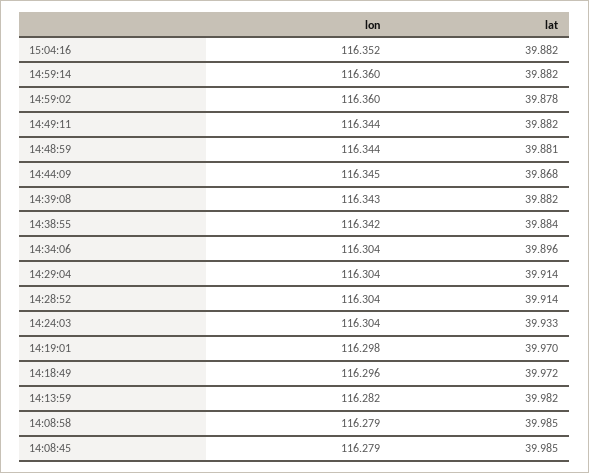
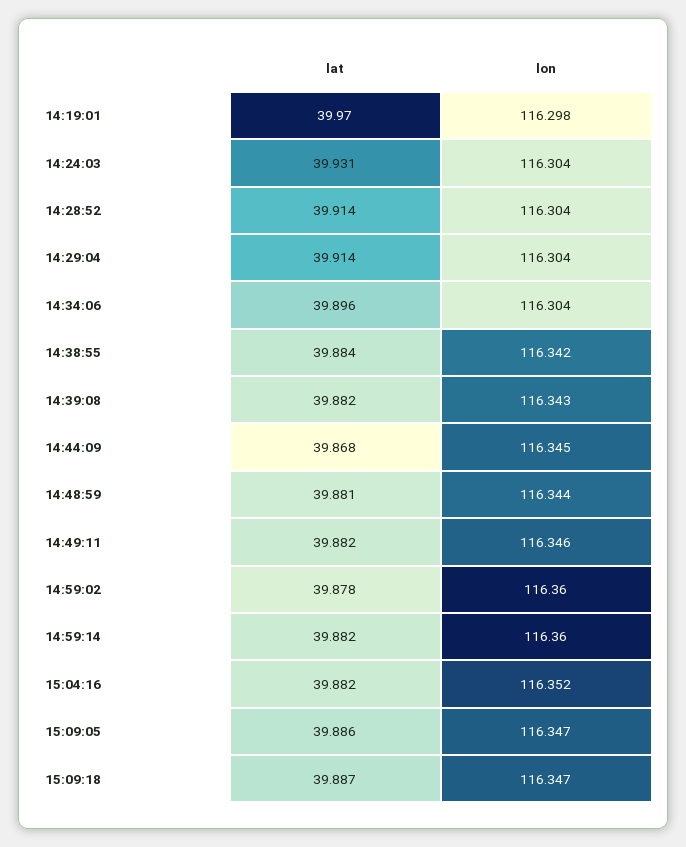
lon, 14:49:11: 116.344 -> 116.346
lat, 14:24:03: 39.933 -> 39.931
lon, 14:18:49: 116.296 -> none
lat, 14:18:49: 39.972 -> none
lon, 14:13:59: 116.282 -> none
lat, 14:13:59: 39.982 -> none
lon, 14:08:58: 116.279 -> none
lat, 14:08:58: 39.985 -> none
lon, 14:08:45: 116.279 -> none
lat, 14:08:45: 39.985 -> none
lat, 15:09:05: none -> 39.886
lon, 15:09:05: none -> 116.347
lat, 15:09:18: none -> 39.887
lon, 15:09:18: none -> 116.347

